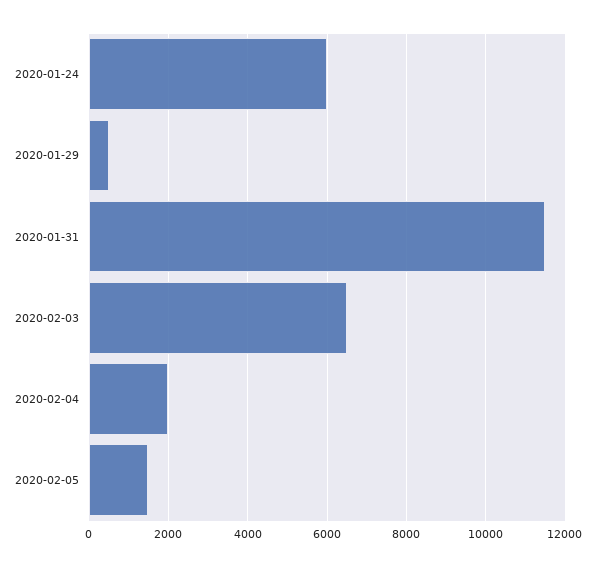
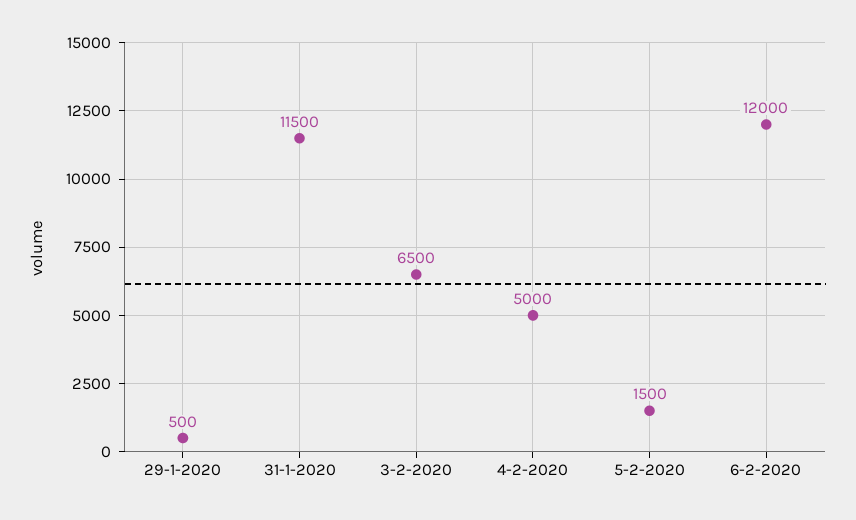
2020-01-24: 6000 -> none
2020-02-04: 2000 -> 5000
6-2-2020: none -> 12000

